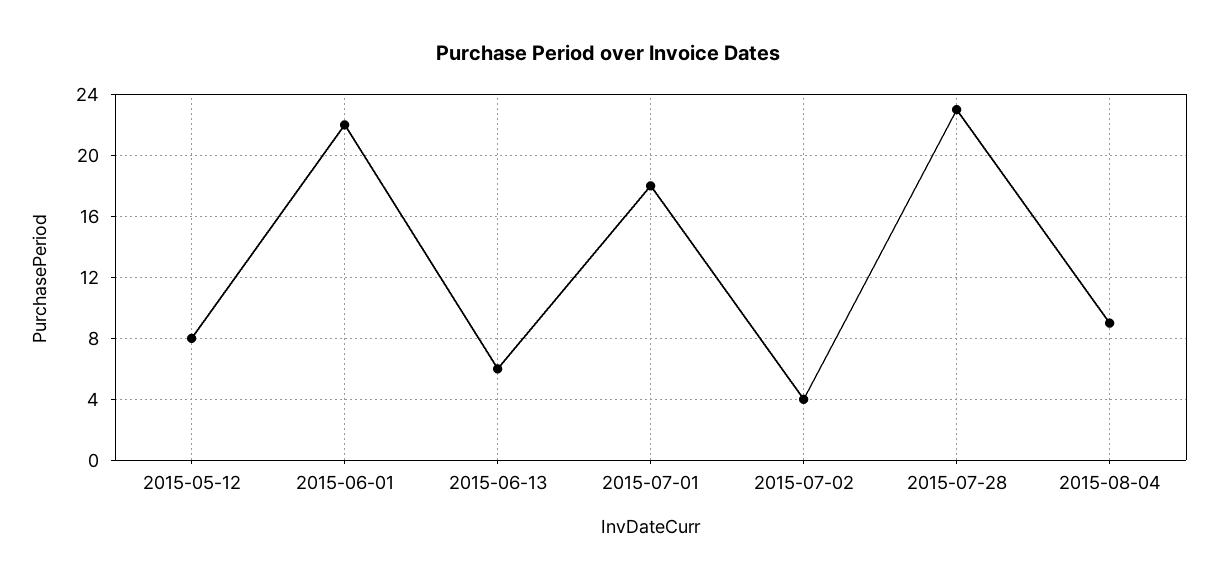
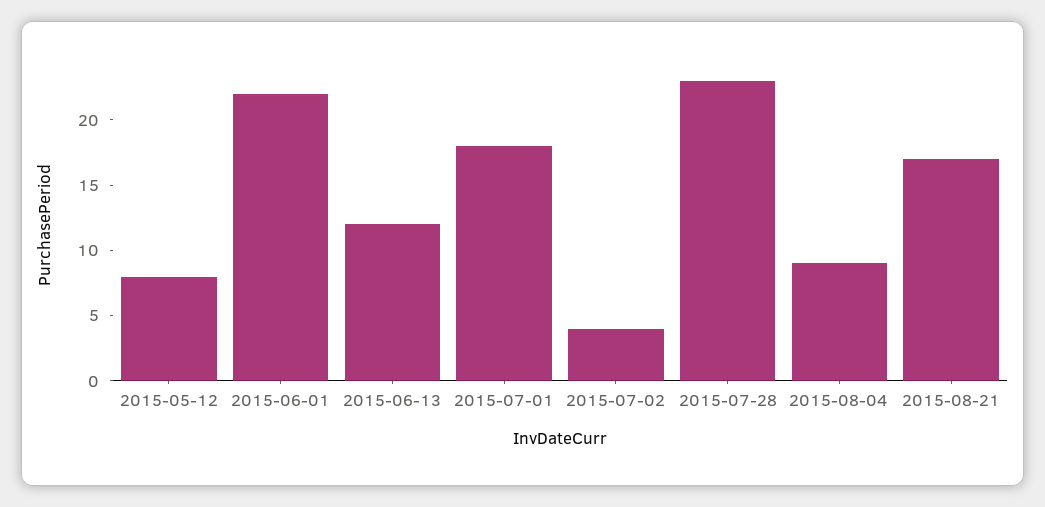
2015-06-13: 6 -> 12
2015-08-21: none -> 17

